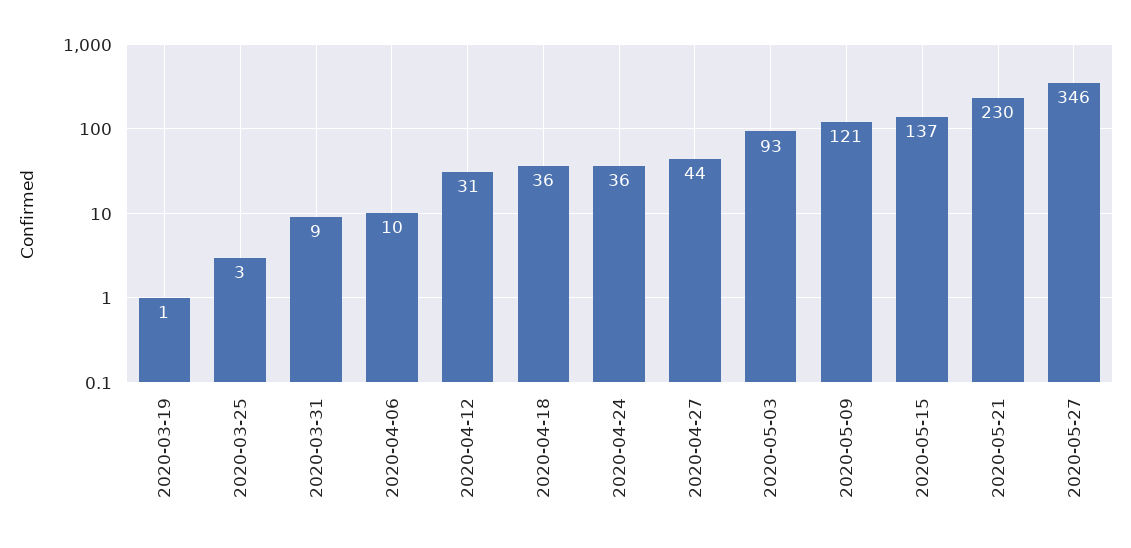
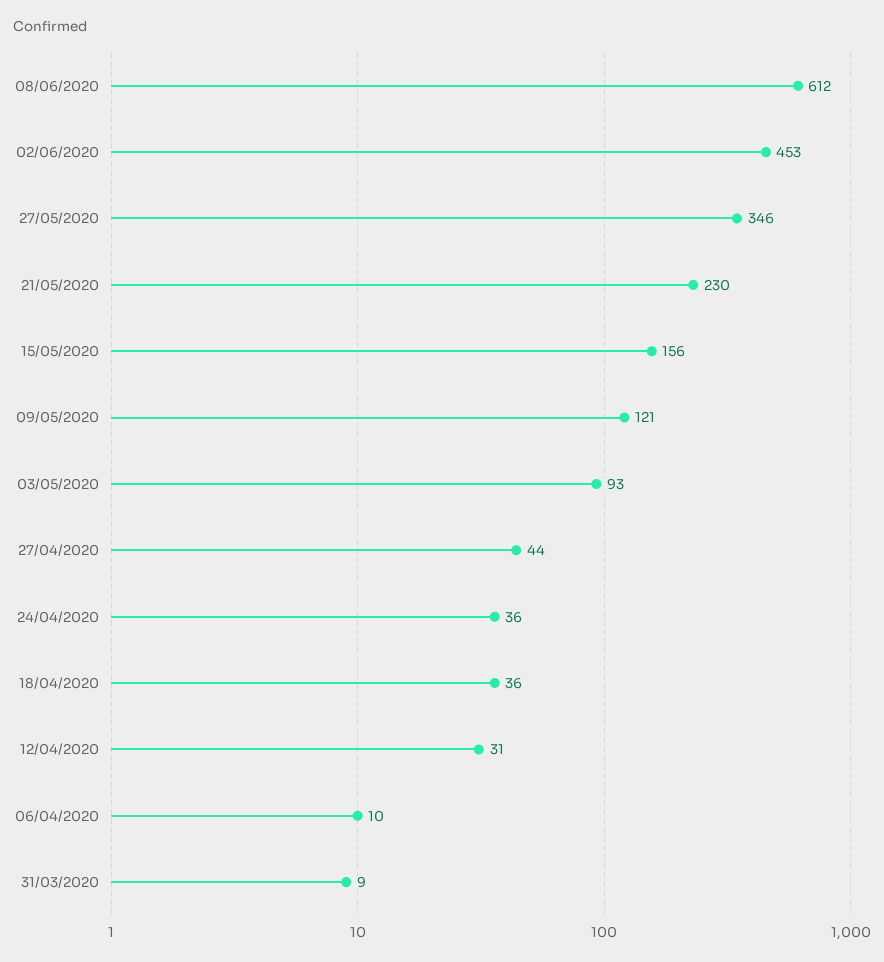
2020-03-19: 1 -> none
2020-03-25: 3 -> none
2020-05-15: 137 -> 156
08/06/2020: none -> 612
02/06/2020: none -> 453

